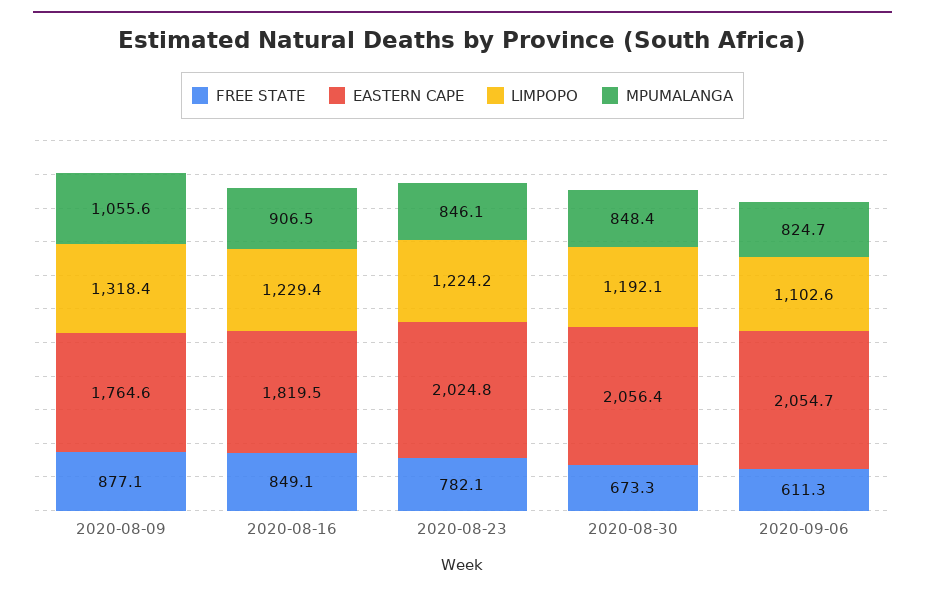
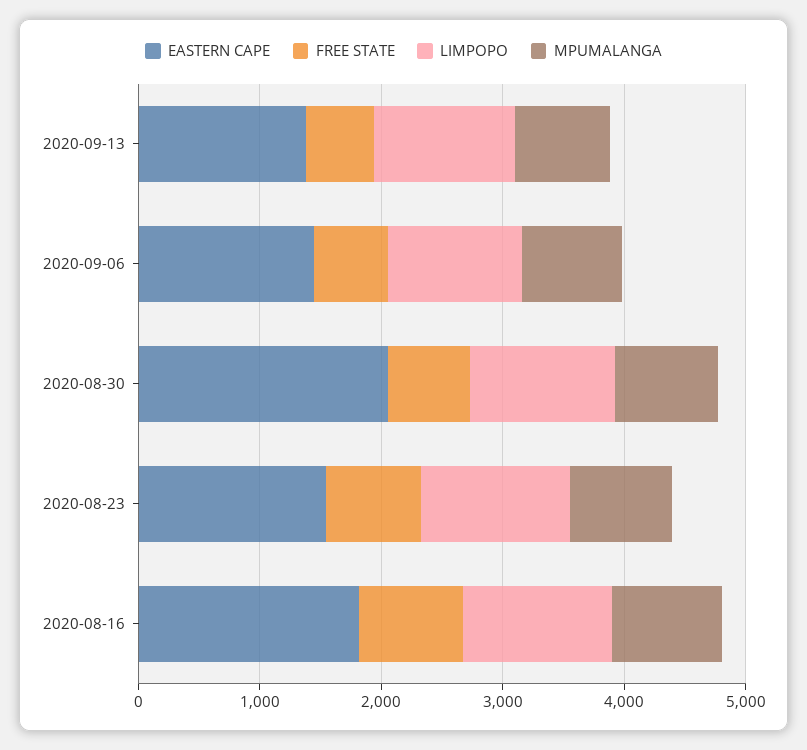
FREE STATE, 2020-08-09: 877.1 -> none
EASTERN CAPE, 2020-08-09: 1764.6 -> none
LIMPOPO, 2020-08-09: 1318.4 -> none
MPUMALANGA, 2020-08-09: 1055.6 -> none
EASTERN CAPE, 2020-08-23: 2024.8 -> 1600
EASTERN CAPE, 2020-09-06: 2054.7 -> 1400
EASTERN CAPE, 2020-09-13: none -> 1400
FREE STATE, 2020-09-13: none -> 600
LIMPOPO, 2020-09-13: none -> 1200
MPUMALANGA, 2020-09-13: none -> 800

